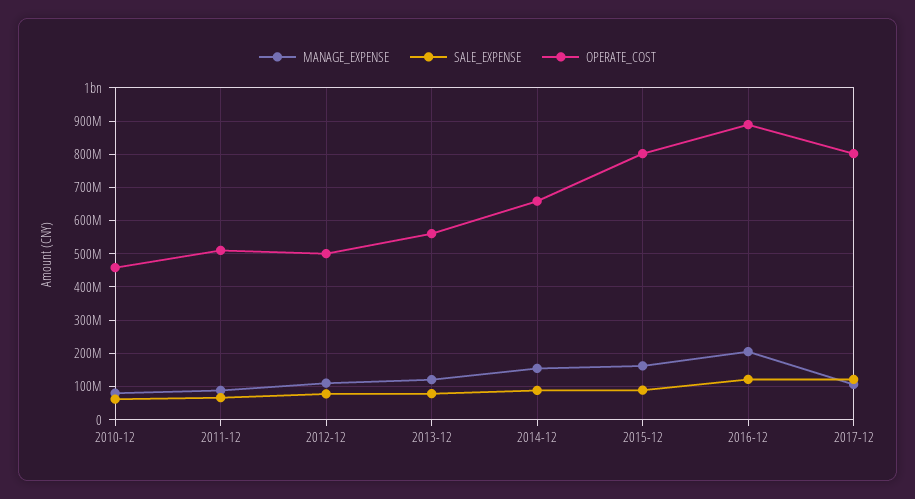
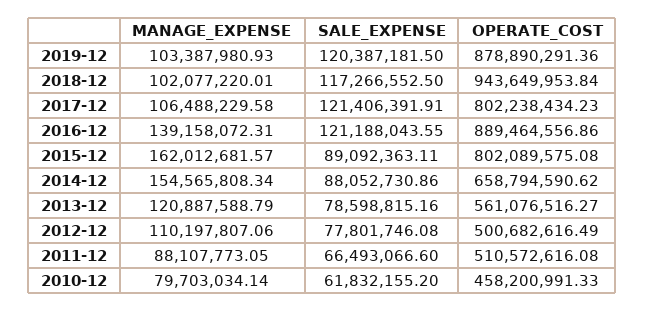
MANAGE_EXPENSE, 2016-12: 200000000 -> 139158072.31
MANAGE_EXPENSE, 2019-12: none -> 103387980.93
SALE_EXPENSE, 2019-12: none -> 120387181.5
OPERATE_COST, 2019-12: none -> 878890291.36
MANAGE_EXPENSE, 2018-12: none -> 102077220.01
SALE_EXPENSE, 2018-12: none -> 117266552.5
OPERATE_COST, 2018-12: none -> 943649953.84

